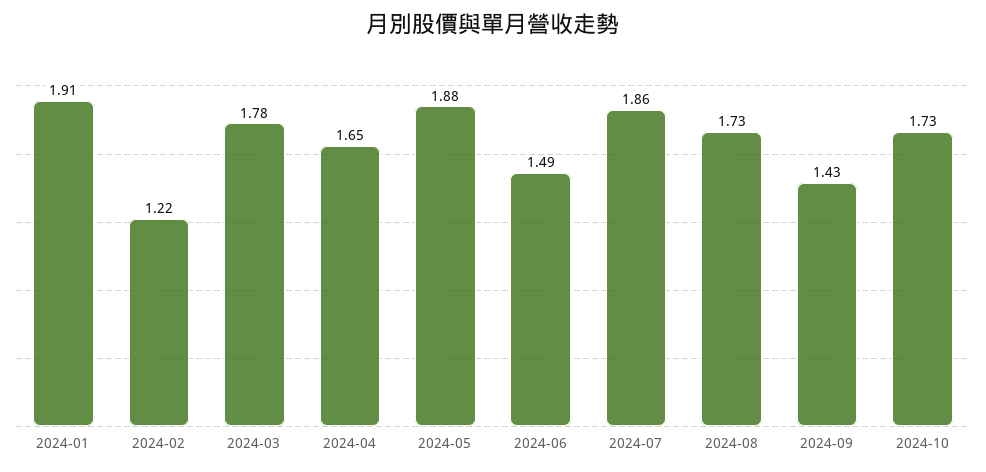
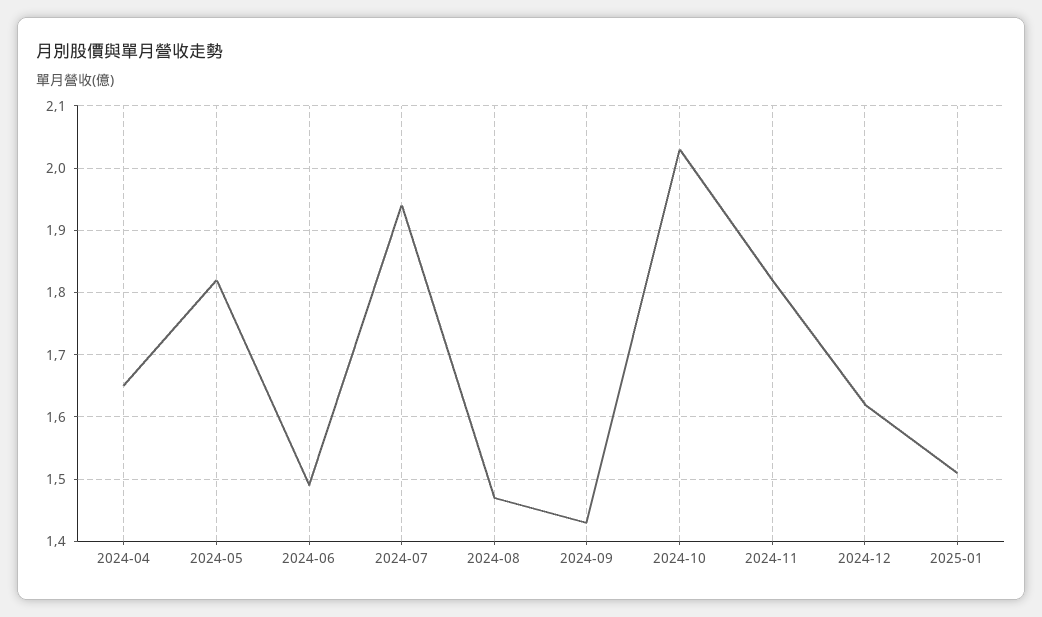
2024-01: 1.91 -> none
2024-02: 1.22 -> none
2024-03: 1.78 -> none
2024-05: 1.88 -> 1.82
2024-07: 1.86 -> 1.94
2024-08: 1.73 -> 1.47
2024-10: 1.73 -> 2.03
2024-11: none -> 1.82
2024-12: none -> 1.62
2025-01: none -> 1.51

